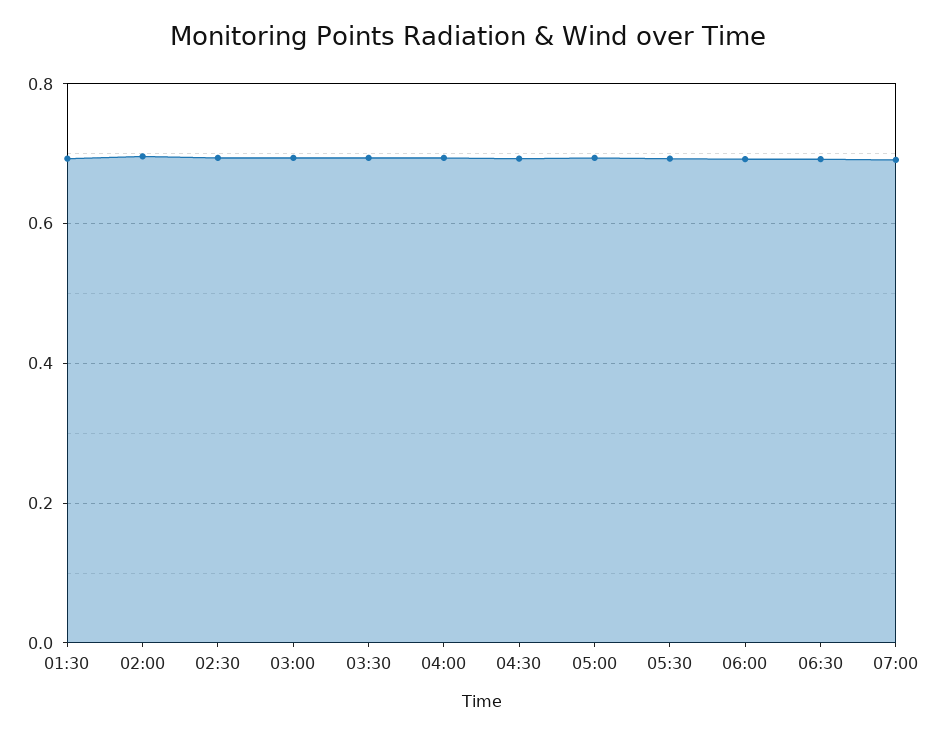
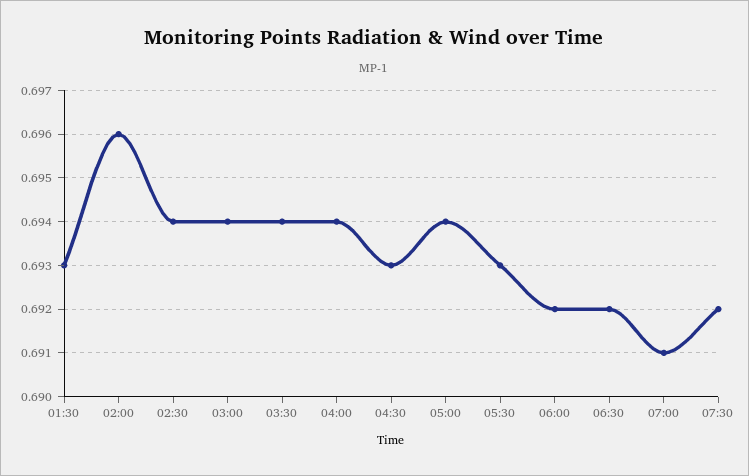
07:30: none -> 0.692

